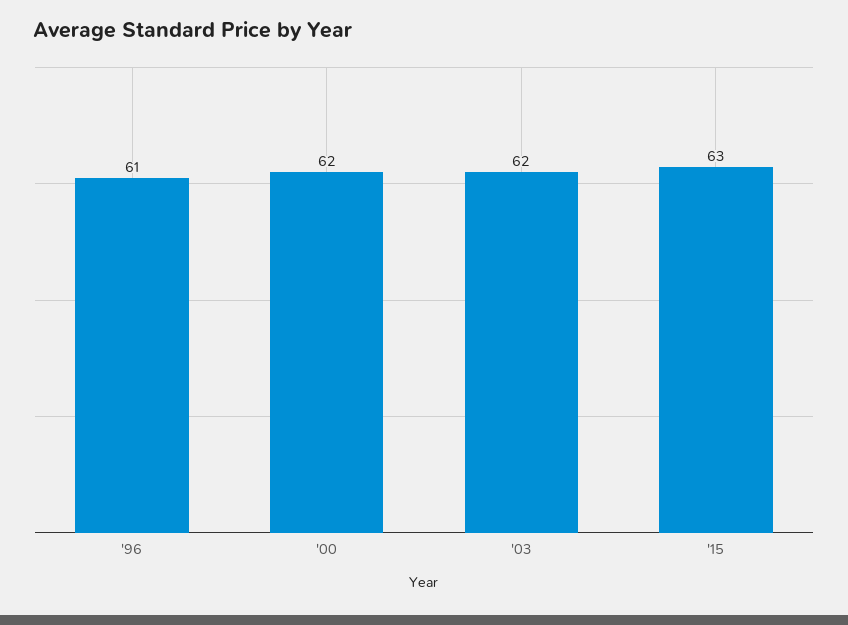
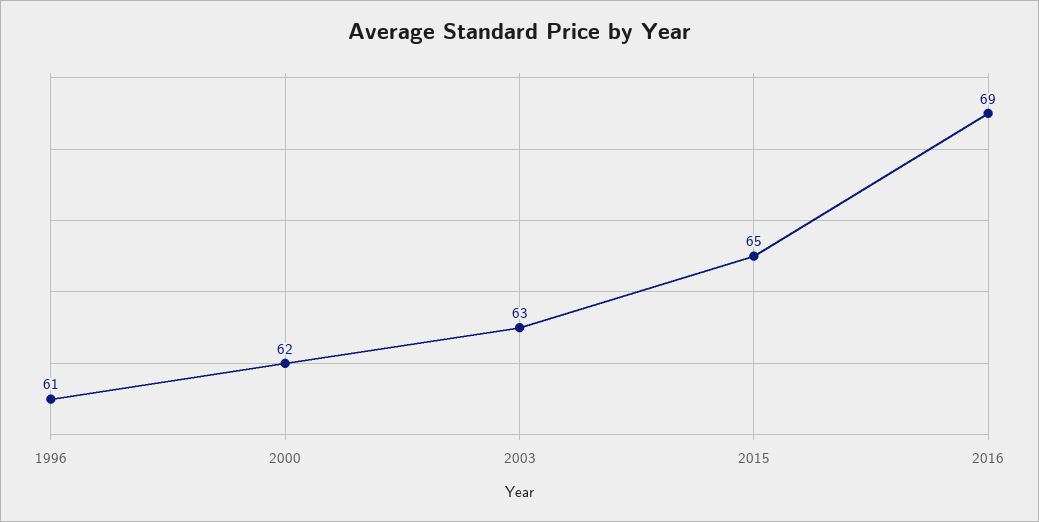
'03: 62 -> 63
'15: 63 -> 65
2016: none -> 69

